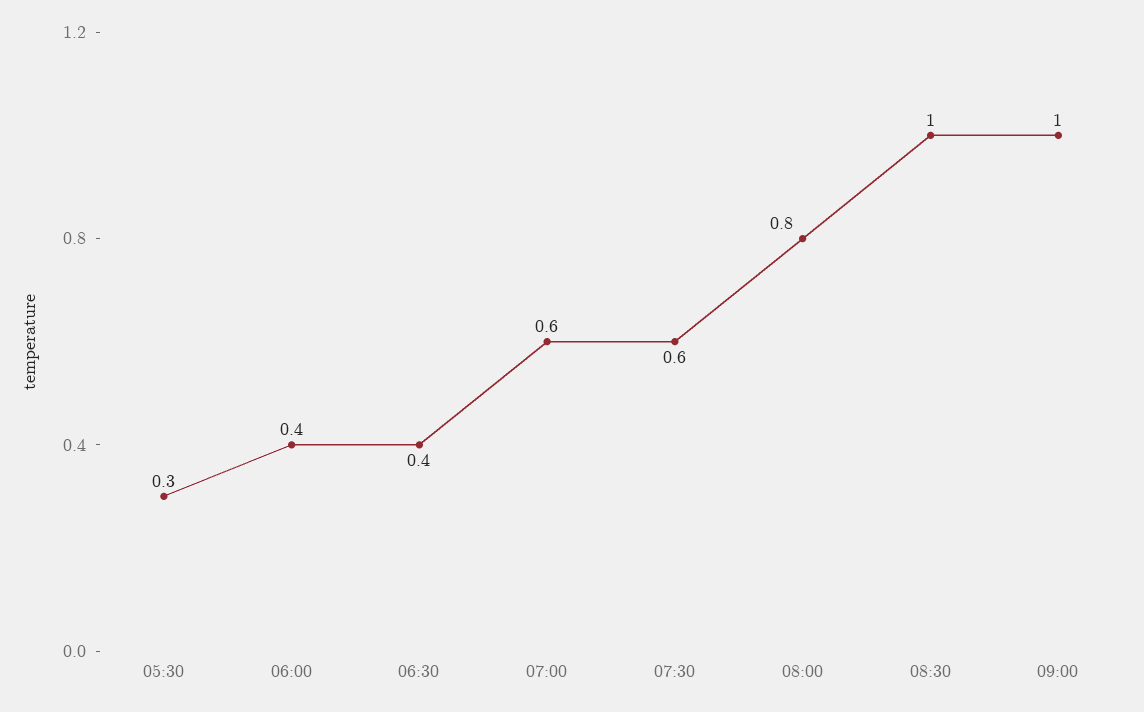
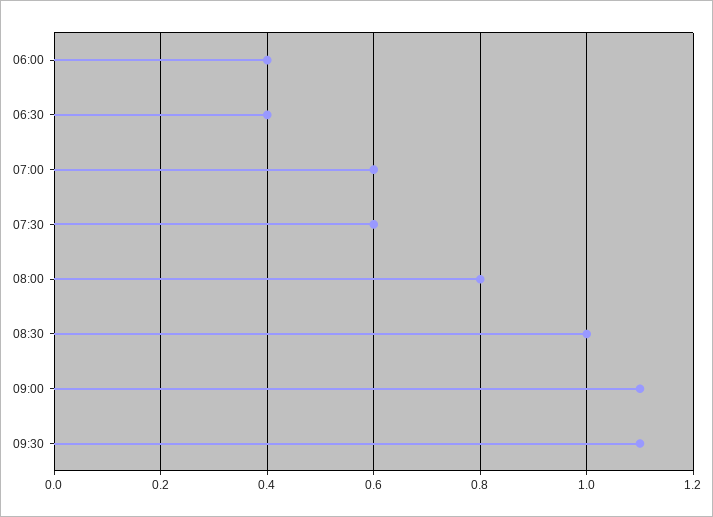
05:30: 0.3 -> none
09:00: 1 -> 1.1
09:30: none -> 1.1

